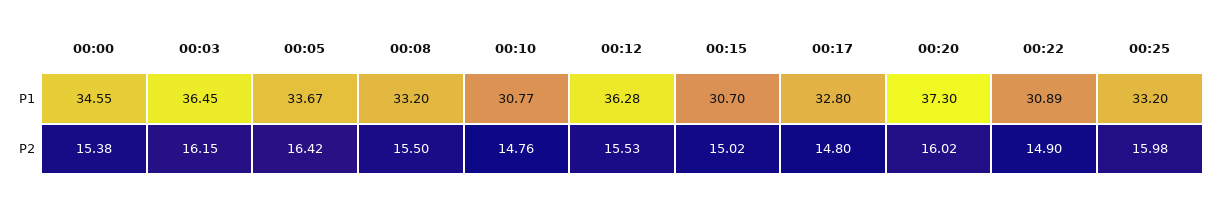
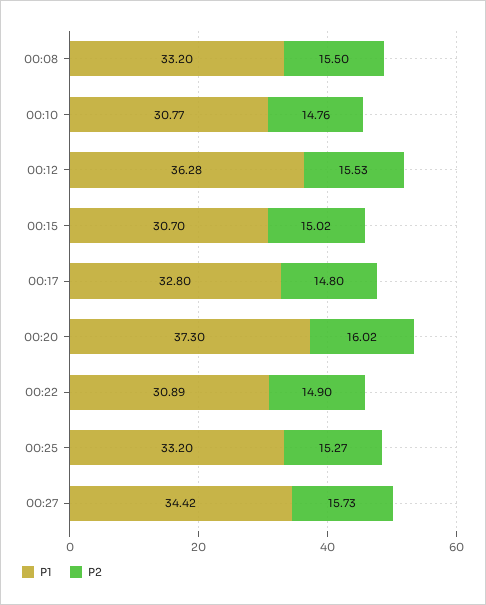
P1, 00:00: 34.55 -> none
P1, 00:03: 36.45 -> none
P1, 00:05: 33.67 -> none
P2, 00:00: 15.38 -> none
P2, 00:03: 16.15 -> none
P2, 00:05: 16.42 -> none
P2, 00:25: 15.98 -> 15.27
P1, 00:27: none -> 34.42
P2, 00:27: none -> 15.73

